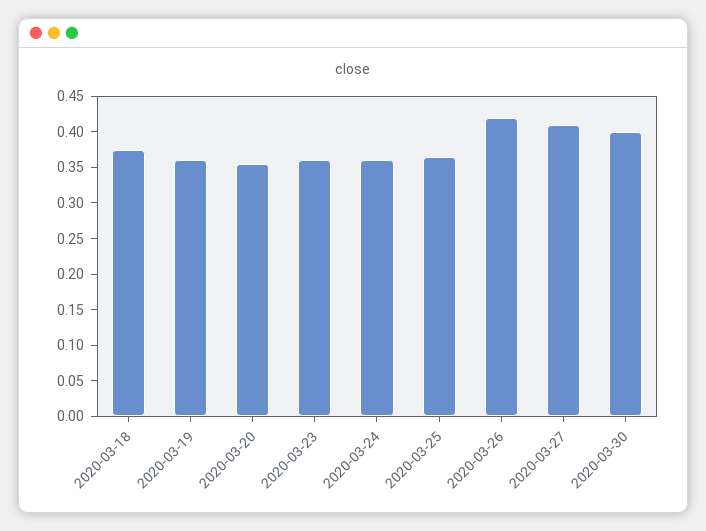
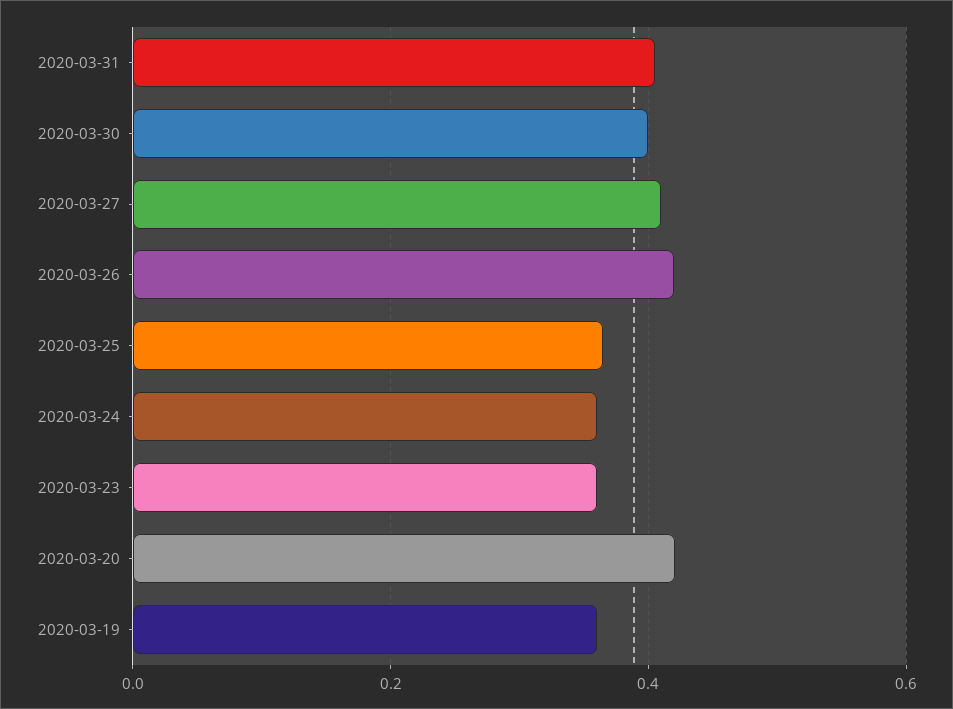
2020-03-18: 0.375 -> none
2020-03-20: 0.35 -> 0.42
2020-03-31: none -> 0.4

